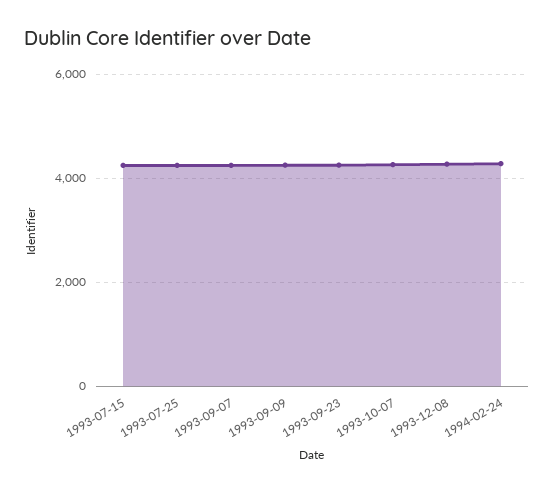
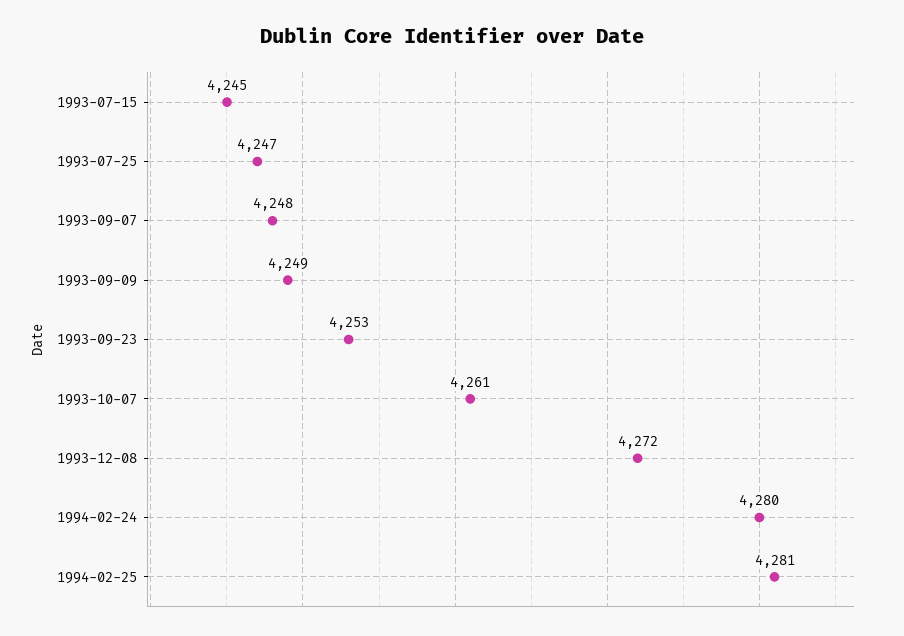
1994-02-25: none -> 4281

